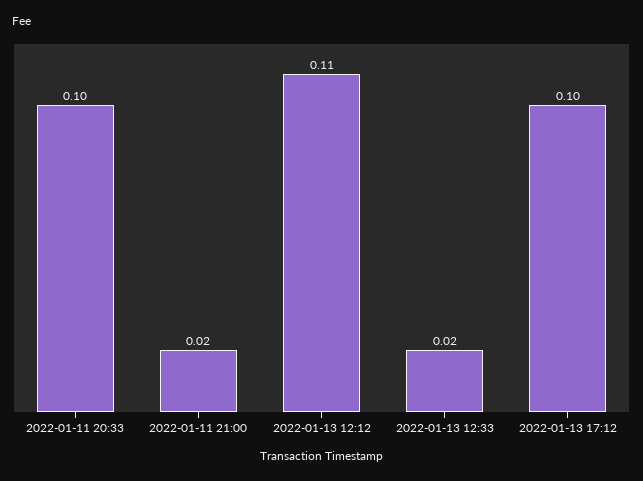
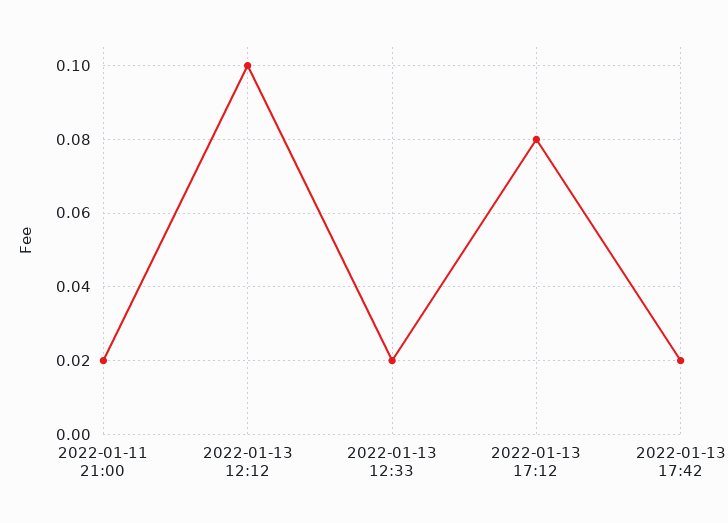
2022-01-11 20:33: 0.1 -> none
2022-01-13 12:12: 0.11 -> 0.1
2022-01-13 17:12: 0.1 -> 0.08
2022-01-13 17:42: none -> 0.02

